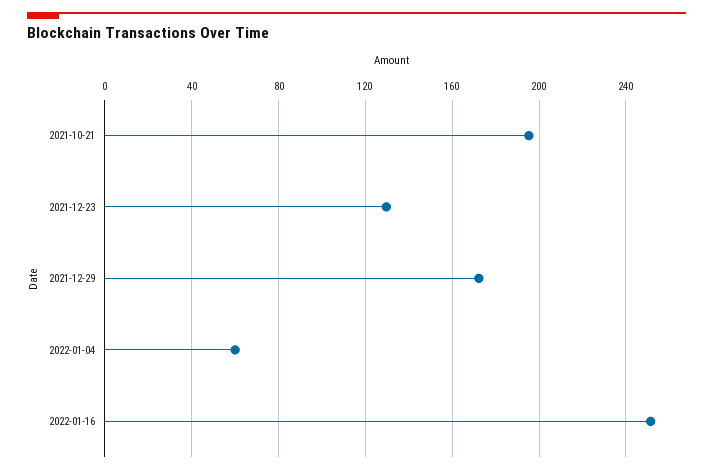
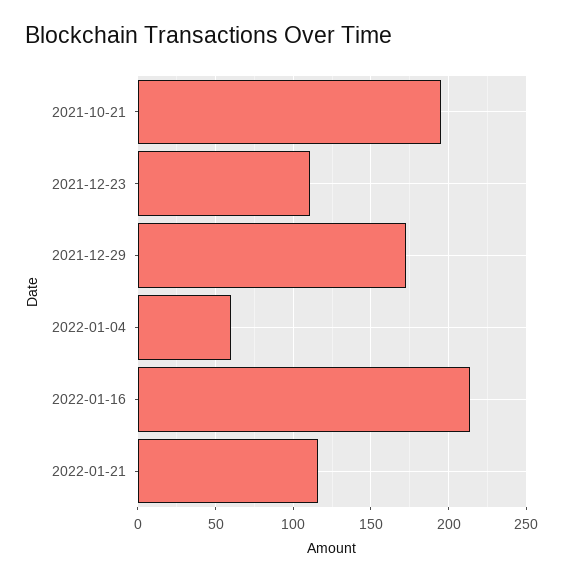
2021-12-23: 130 -> 110
2022-01-16: 250 -> 215
2022-01-21: none -> 115

